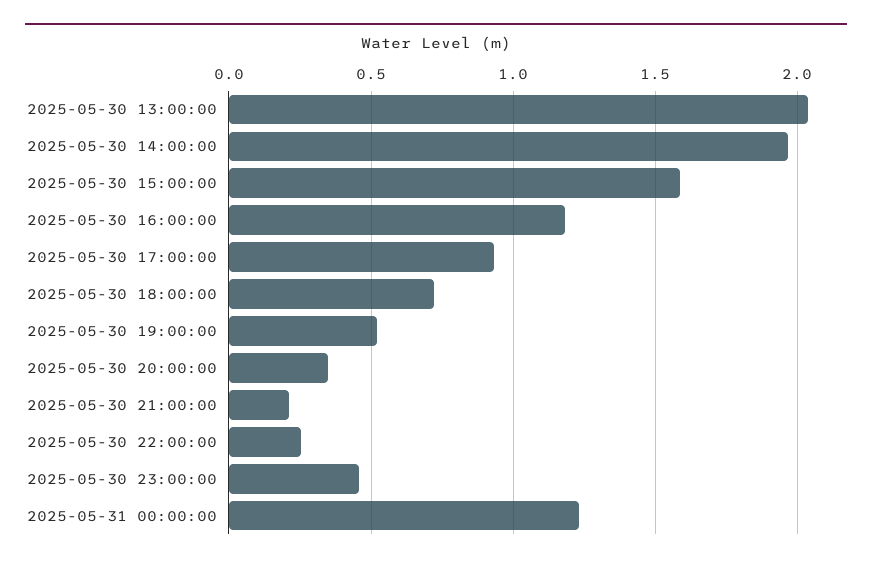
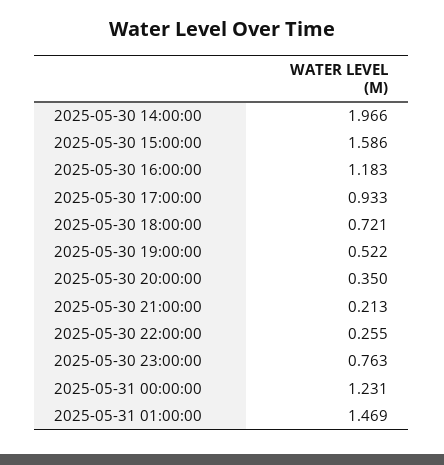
2025-05-30 13:00:00: 2.05 -> none
2025-05-30 23:00:00: 0.45 -> 0.763
2025-05-31 01:00:00: none -> 1.469

